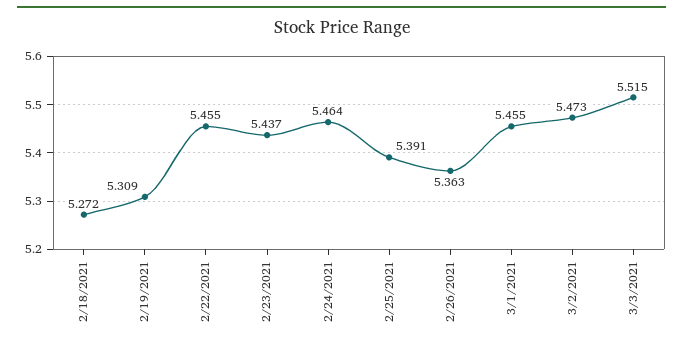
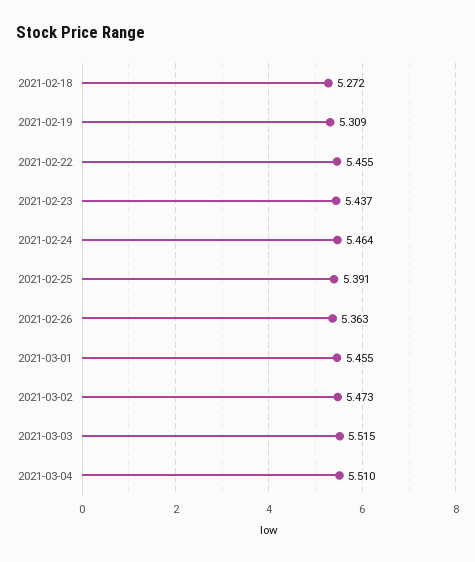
2021-03-04: none -> 5.51

